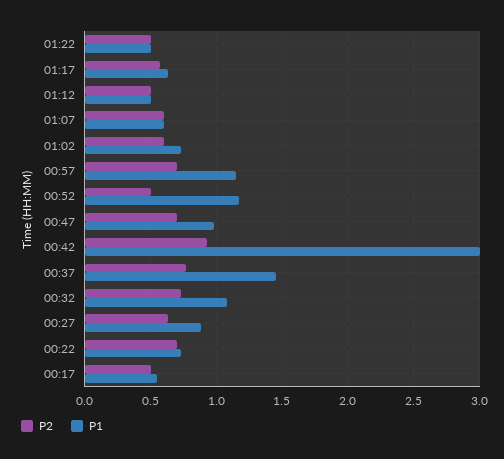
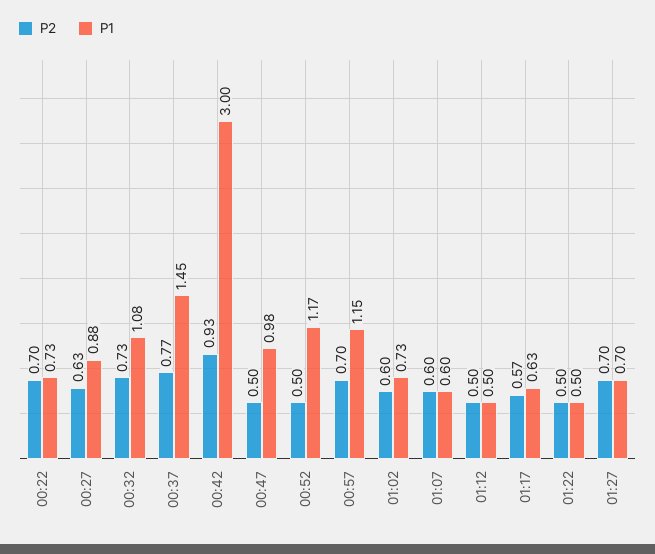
P2, 00:47: 0.7 -> 0.5
P2, 00:17: 0.5 -> none
P1, 00:17: 0.55 -> none
P2, 01:27: none -> 0.7
P1, 01:27: none -> 0.7

